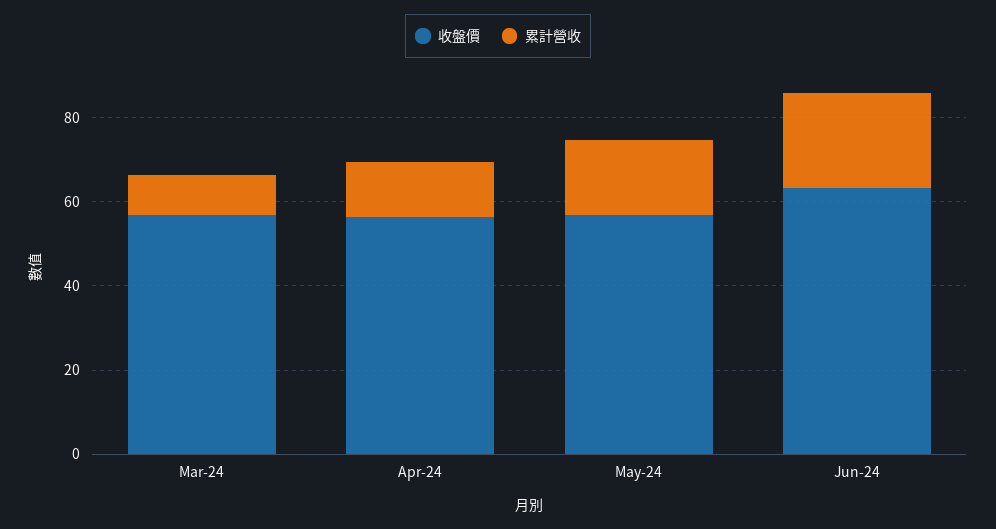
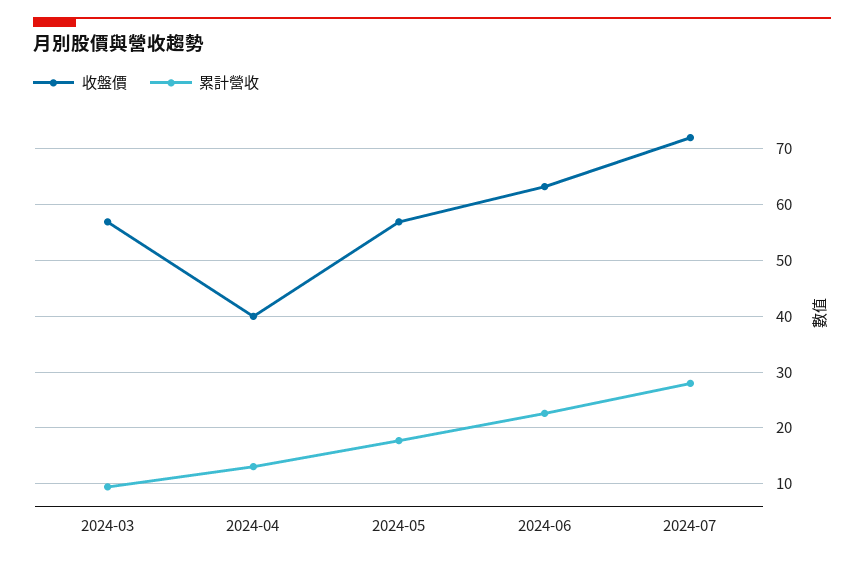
收盤價, Apr-24: 55 -> 40
收盤價, 2024-07: none -> 72
累計營收, 2024-07: none -> 28

